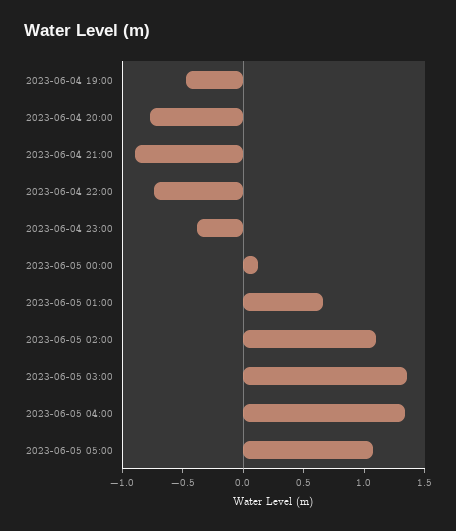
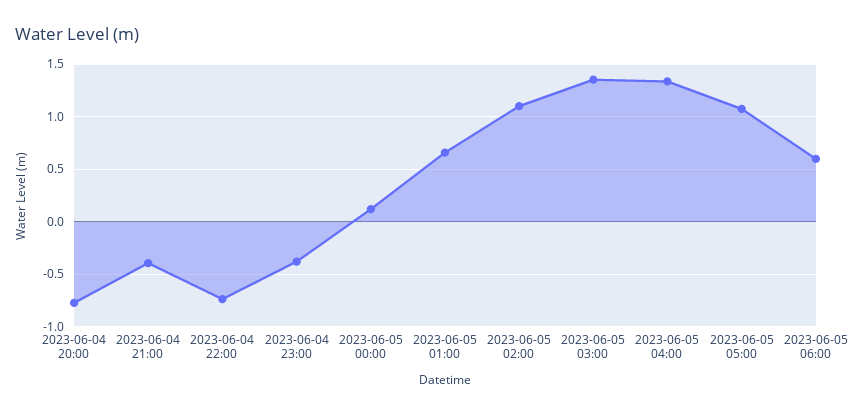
2023-06-04 19:00: -0.5 -> none
2023-06-04 21:00: -0.9 -> -0.4
2023-06-05 06:00: none -> 0.6

